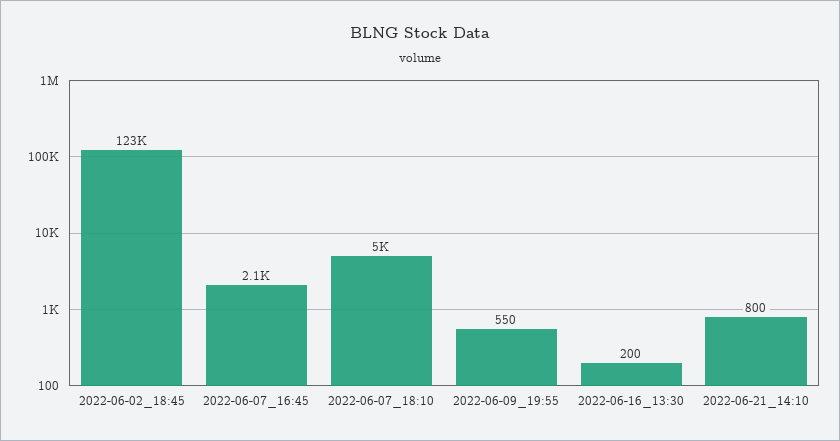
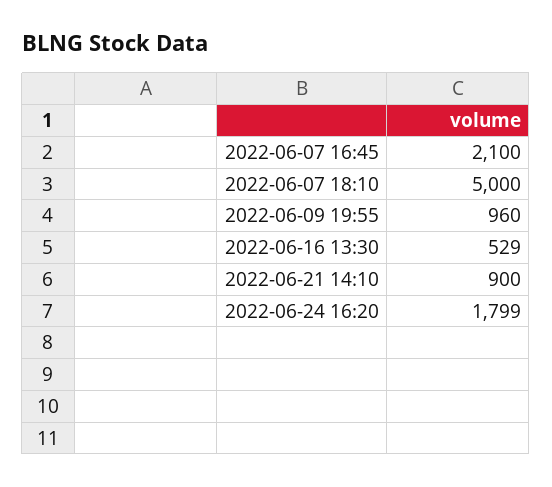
2022-06-02_18:45: 123000 -> none
2022-06-09_19:55: 550 -> 960
2022-06-16_13:30: 200 -> 529
2022-06-21_14:10: 800 -> 900
2022-06-24 16:20: none -> 1799

